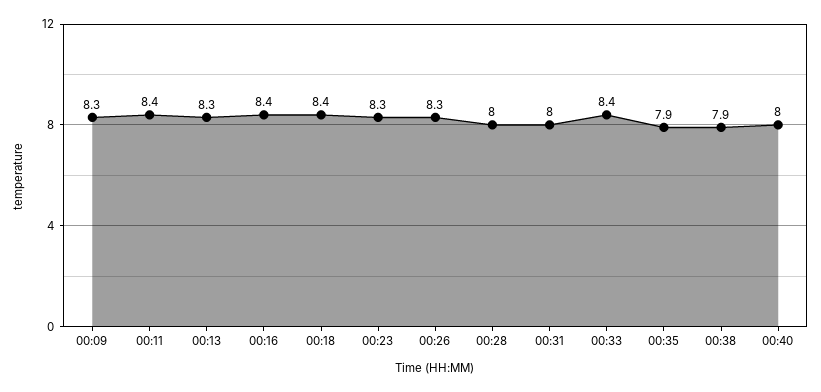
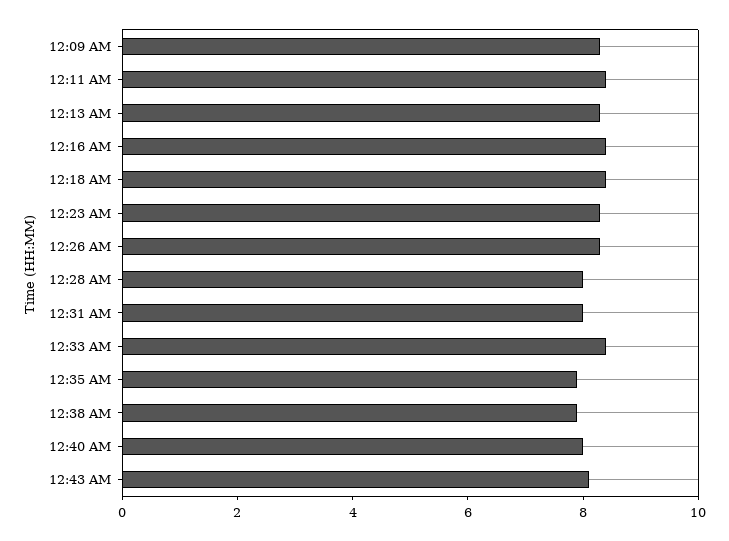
12:43 AM: none -> 8

